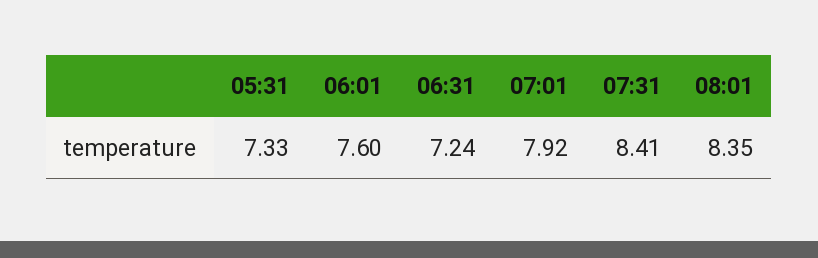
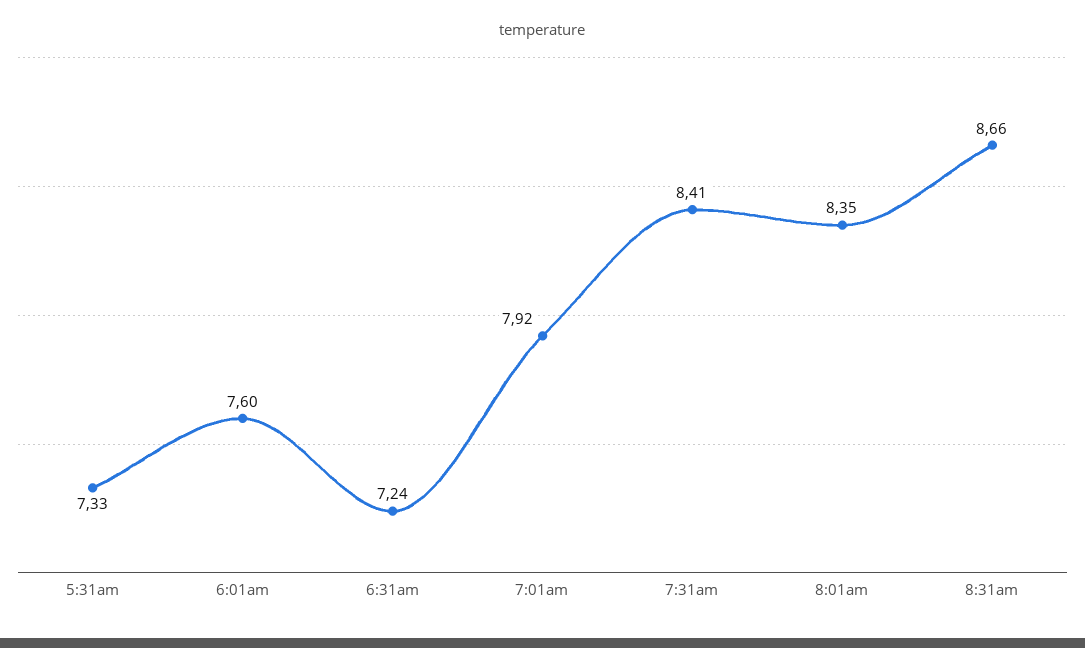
8:31am: none -> 8.66

